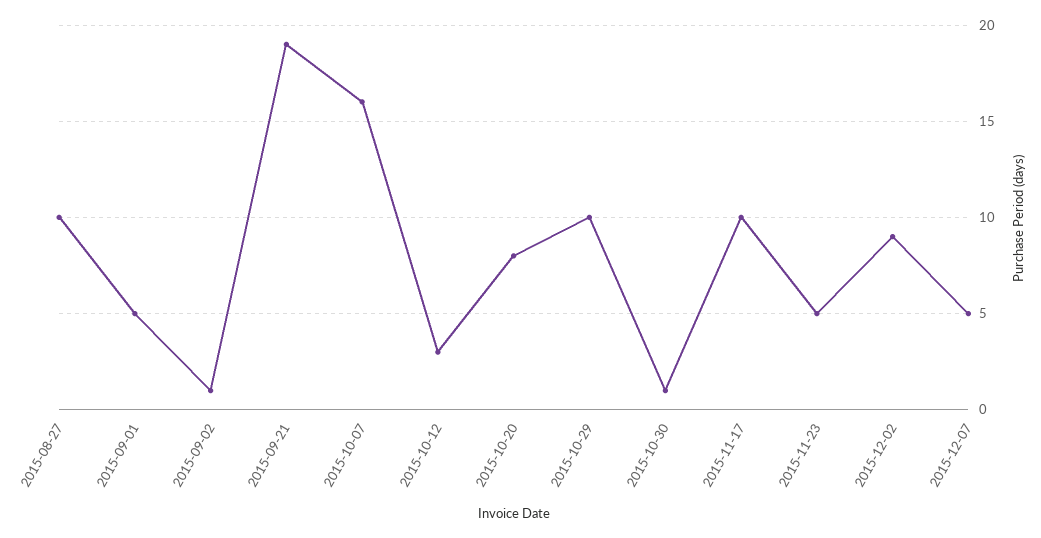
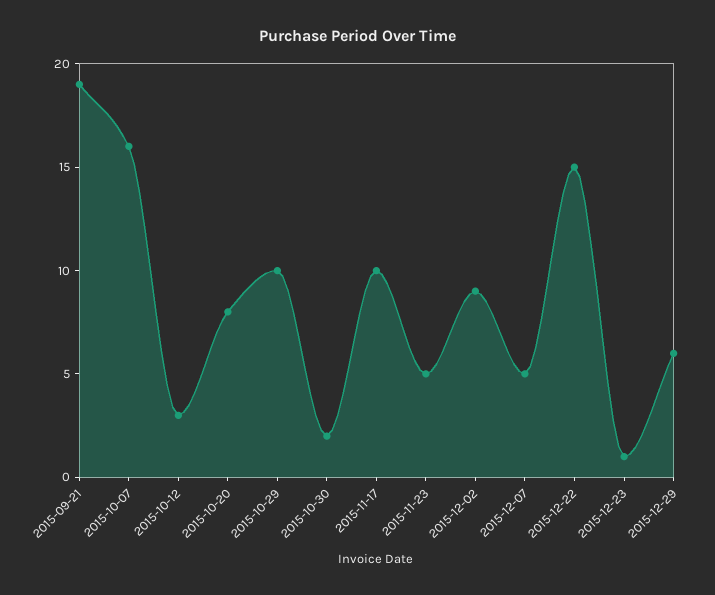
2015-08-27: 10 -> none
2015-09-01: 5 -> none
2015-09-02: 1 -> none
2015-10-30: 1 -> 2
2015-12-22: none -> 15
2015-12-23: none -> 1
2015-12-29: none -> 6

